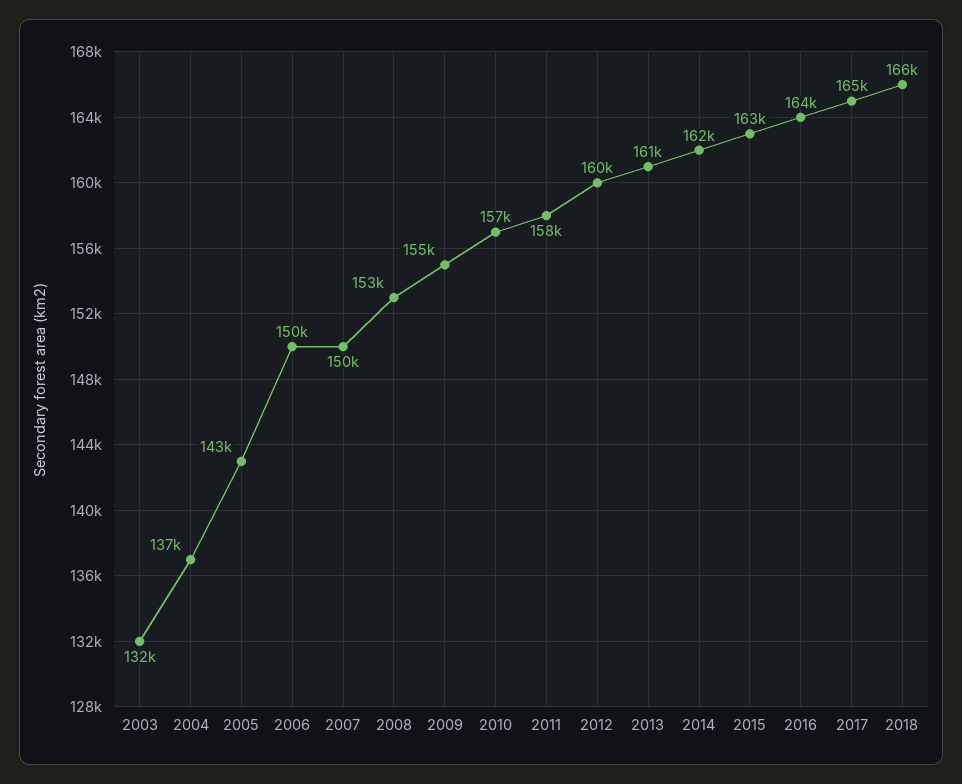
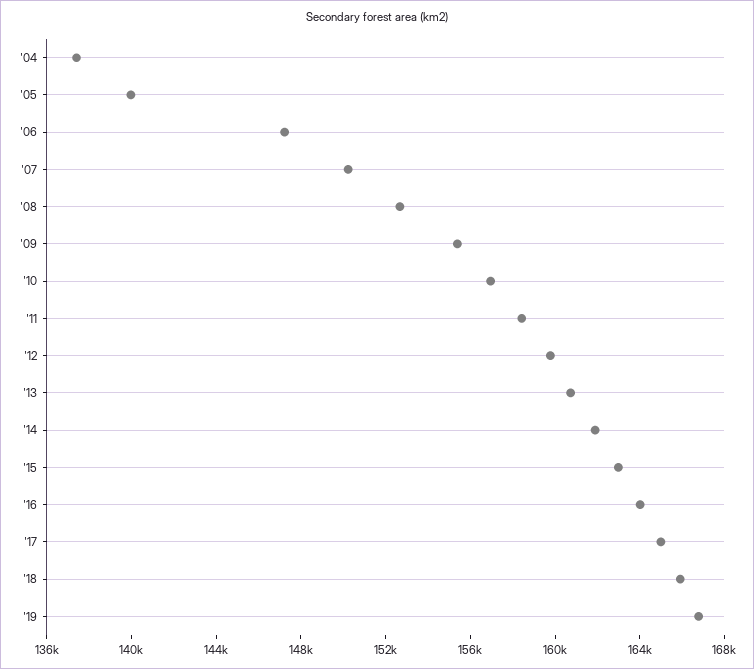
2003: 132000 -> none
2005: 143000 -> 140000
2006: 150000 -> 147000
'19: none -> 167000

